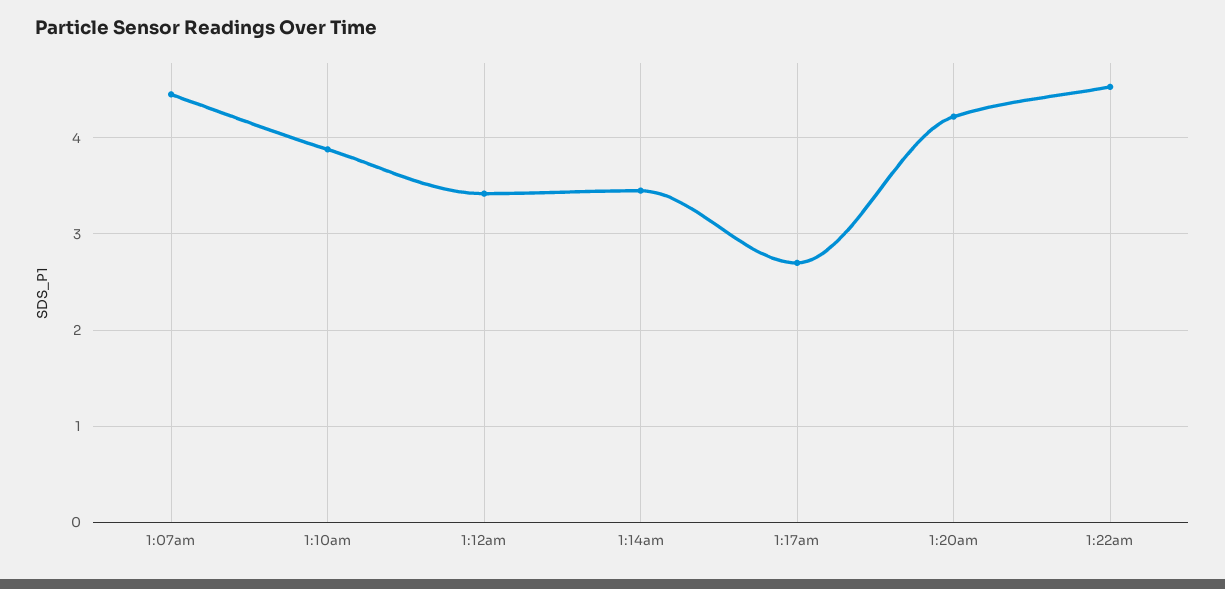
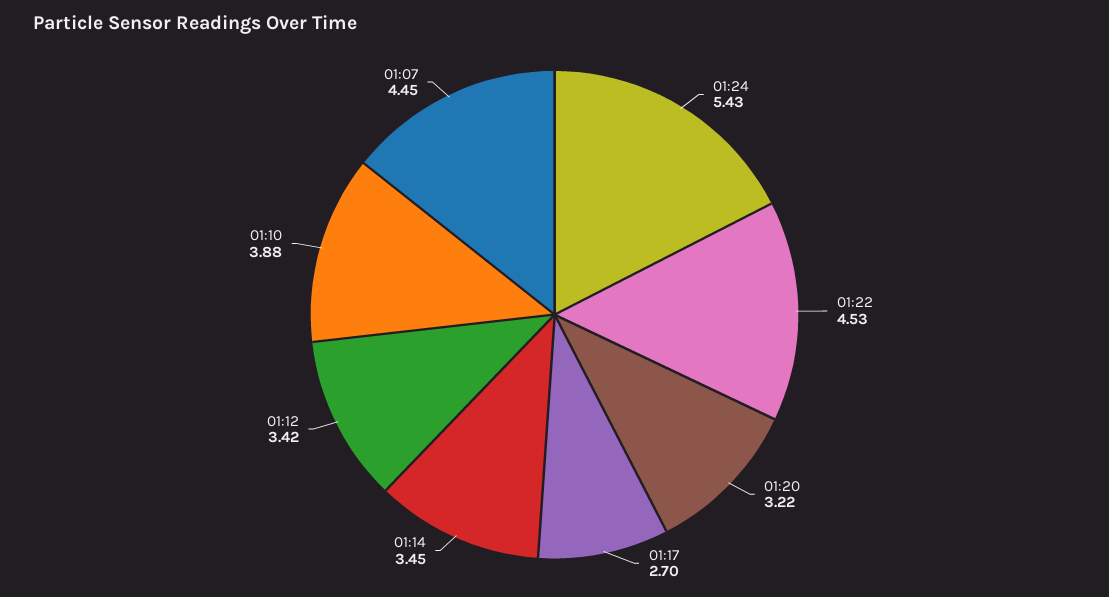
1:20am: 4.2 -> 3.22
01:24: none -> 5.43

